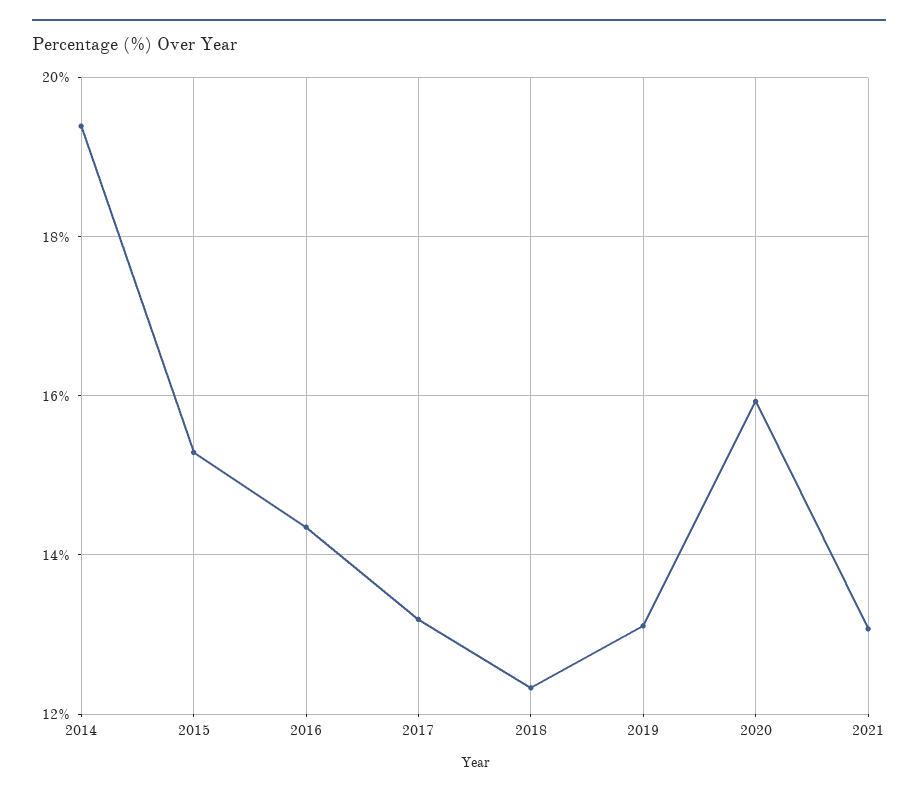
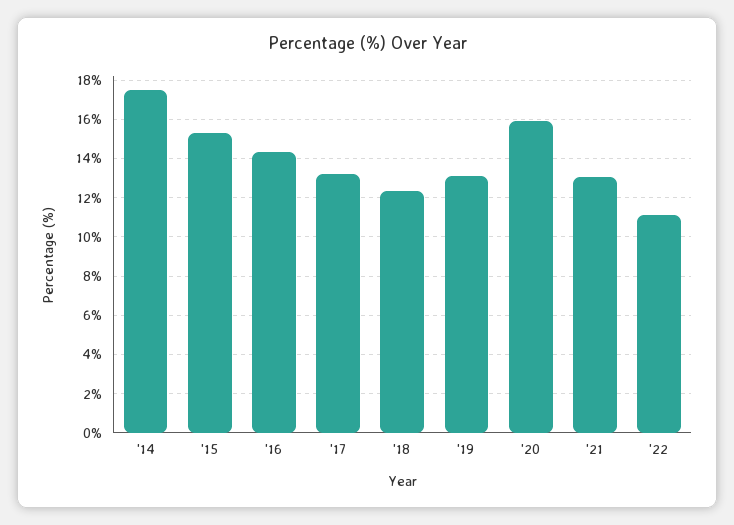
2014: 19.4 -> 17.5
'22: none -> 11

